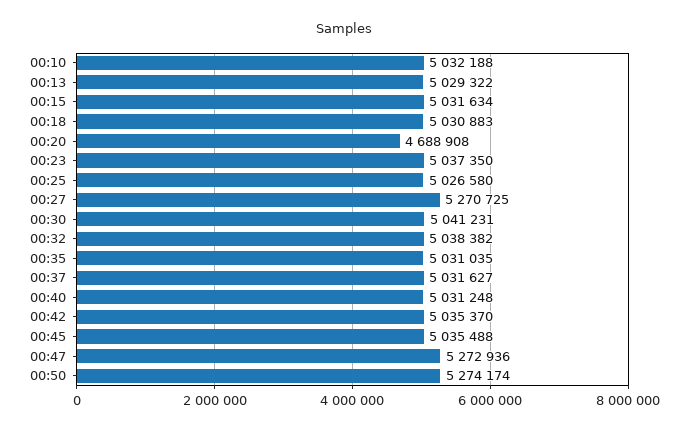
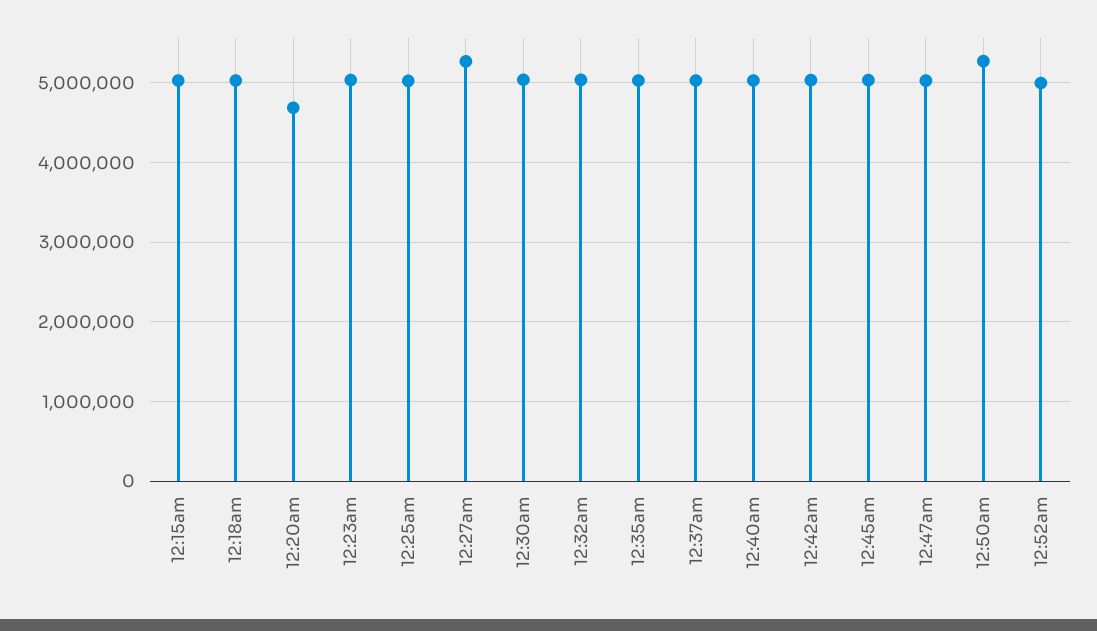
00:10: 5032188 -> none
00:13: 5029322 -> none
00:47: 5272936 -> 5000000
12:52am: none -> 5000000

